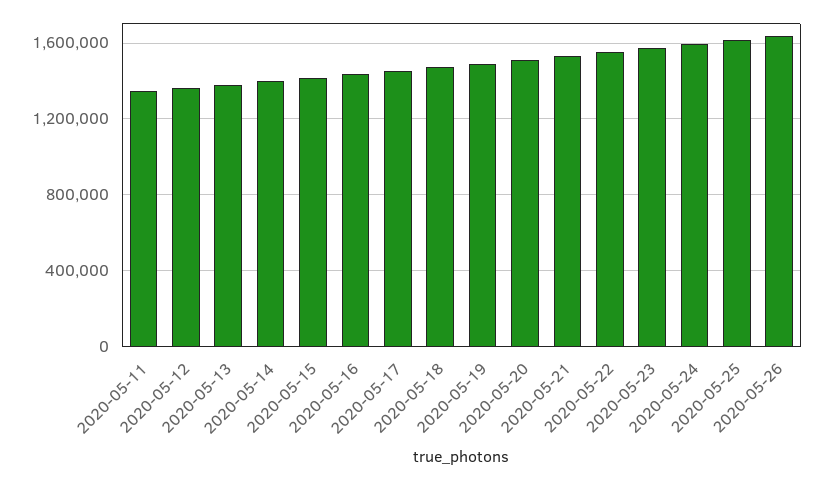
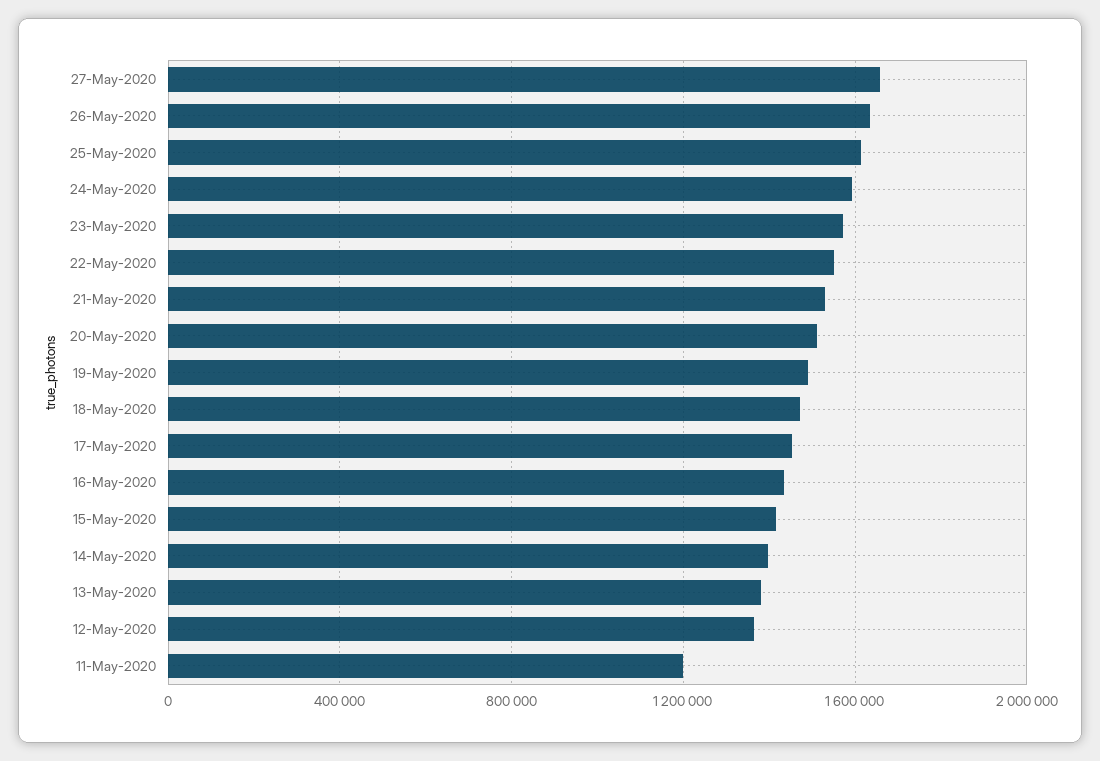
2020-05-11: 1350000 -> 1200000
27-May-2020: none -> 1650000

